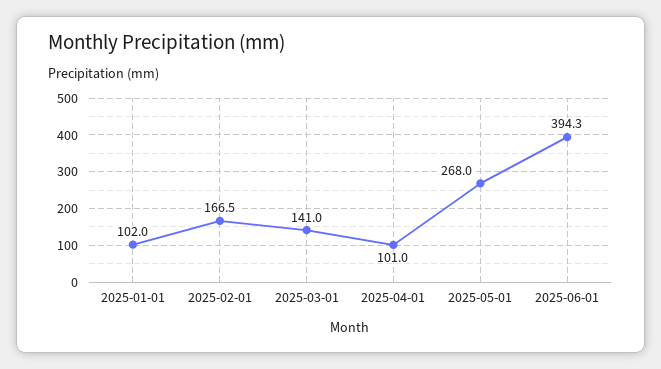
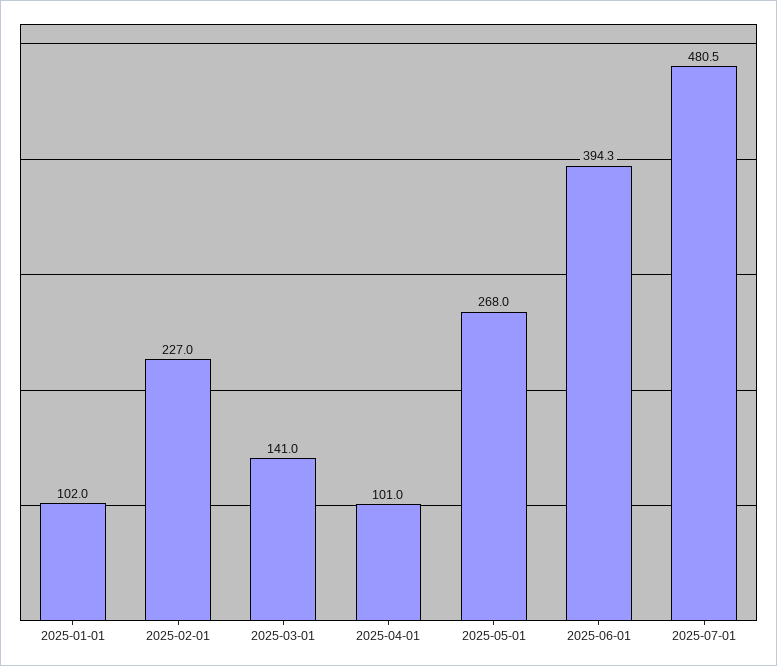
2025-02-01: 166.5 -> 227
2025-07-01: none -> 480.5

